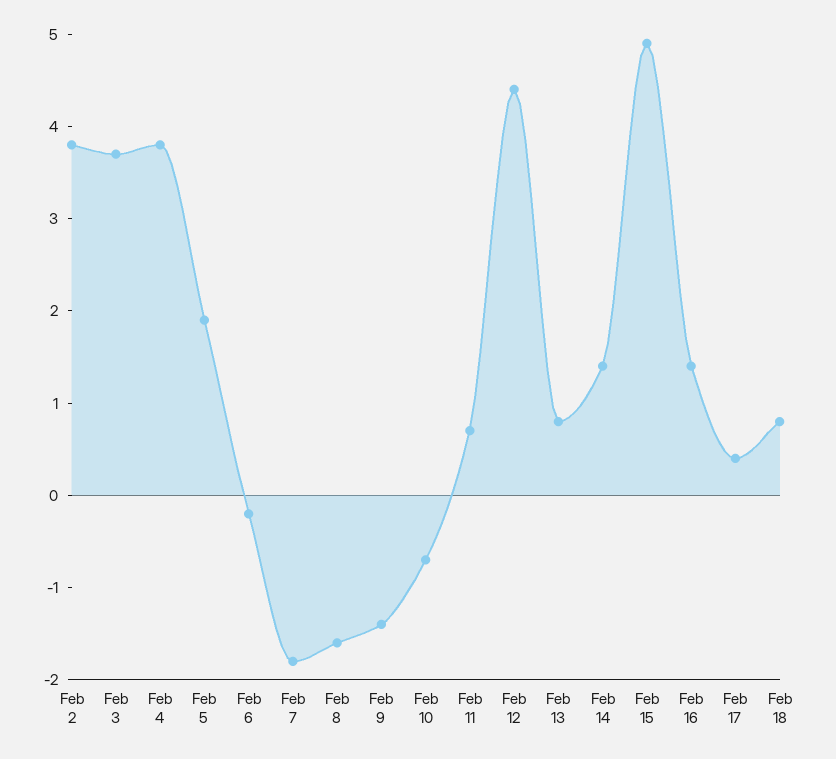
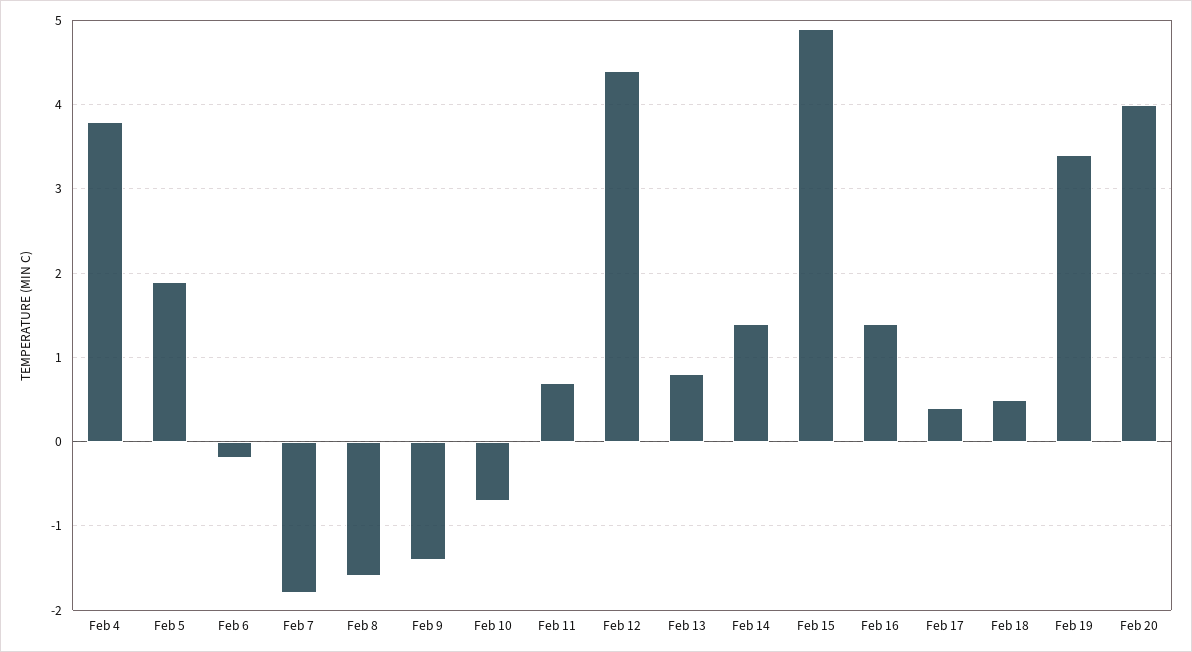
Feb 2: 3.8 -> none
Feb 3: 3.7 -> none
Feb 18: 0.8 -> 0.5
Feb 19: none -> 3.4
Feb 20: none -> 4

